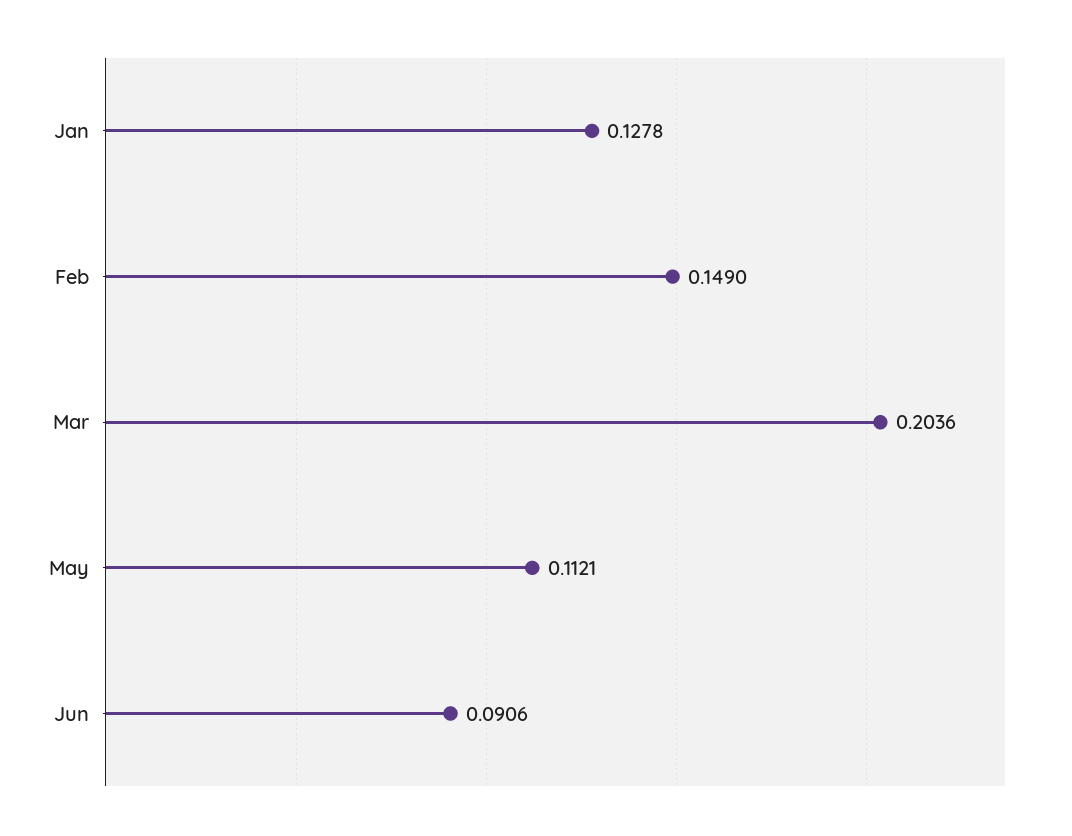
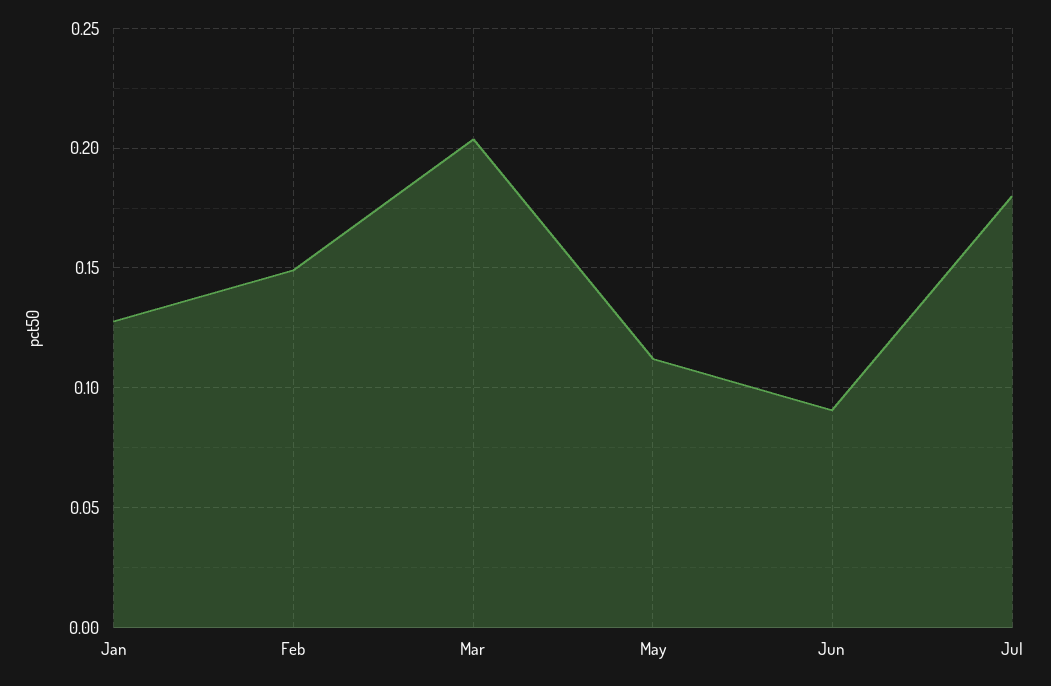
Jul: none -> 0.18

